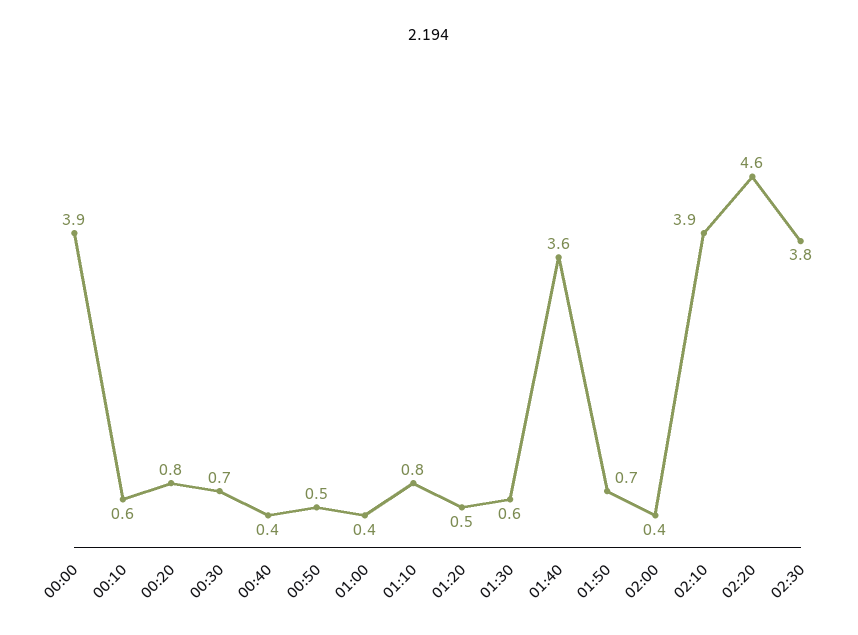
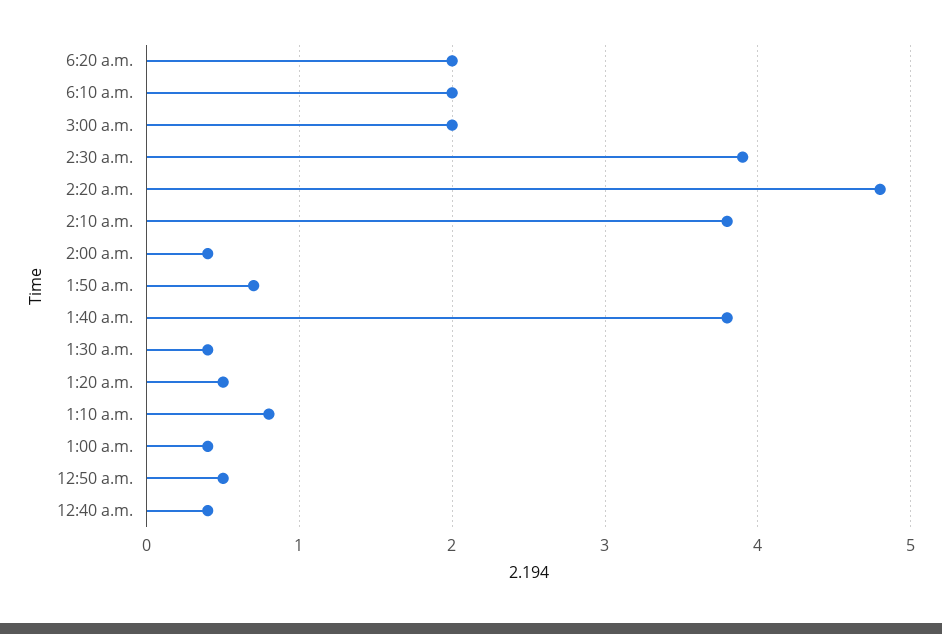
00:00: 3.9 -> none
00:10: 0.6 -> none
00:20: 0.8 -> none
00:30: 0.7 -> none
01:30: 0.6 -> 0.4
01:40: 3.6 -> 3.8
02:10: 3.9 -> 3.8
02:20: 4.6 -> 4.8
02:30: 3.8 -> 3.9
6:20 a.m.: none -> 2
6:10 a.m.: none -> 2
3:00 a.m.: none -> 2

